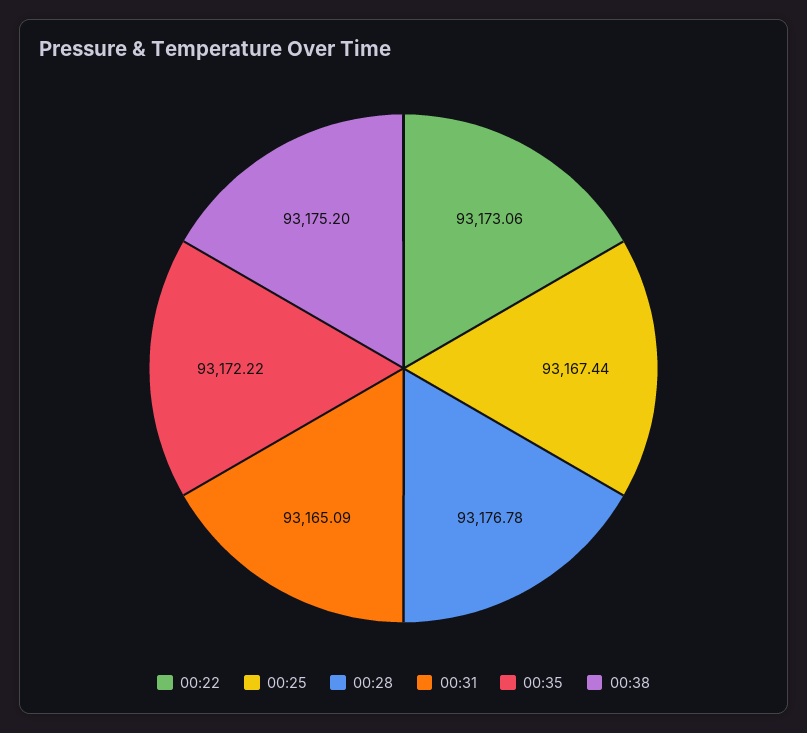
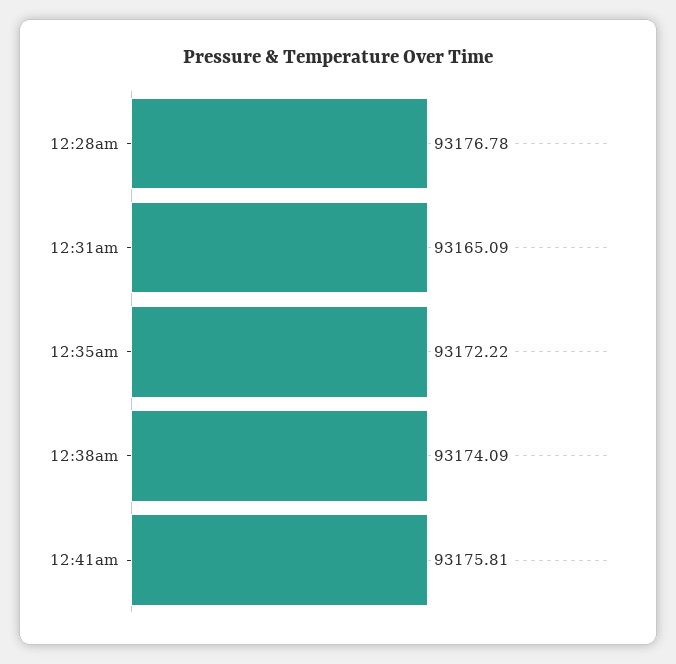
00:22: 93173.06 -> none
00:25: 93167.44 -> none
00:38: 93175.2 -> 93174.09
12:41am: none -> 93175.81

